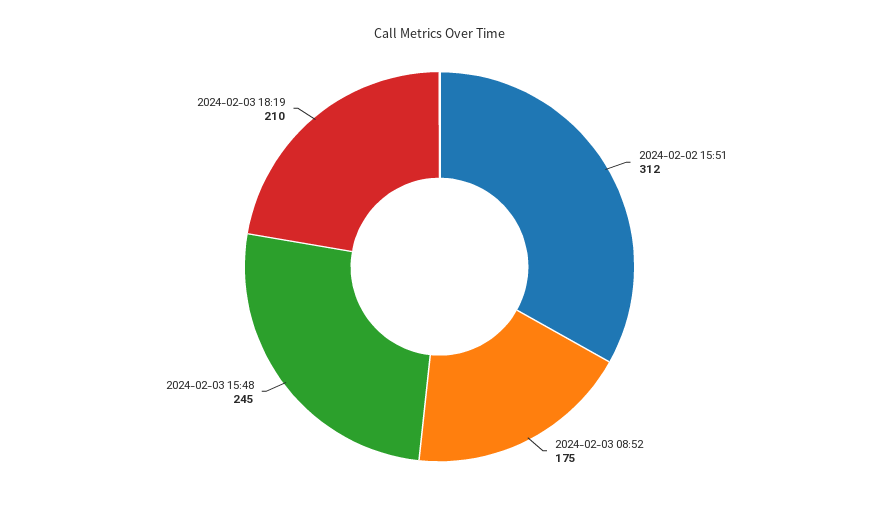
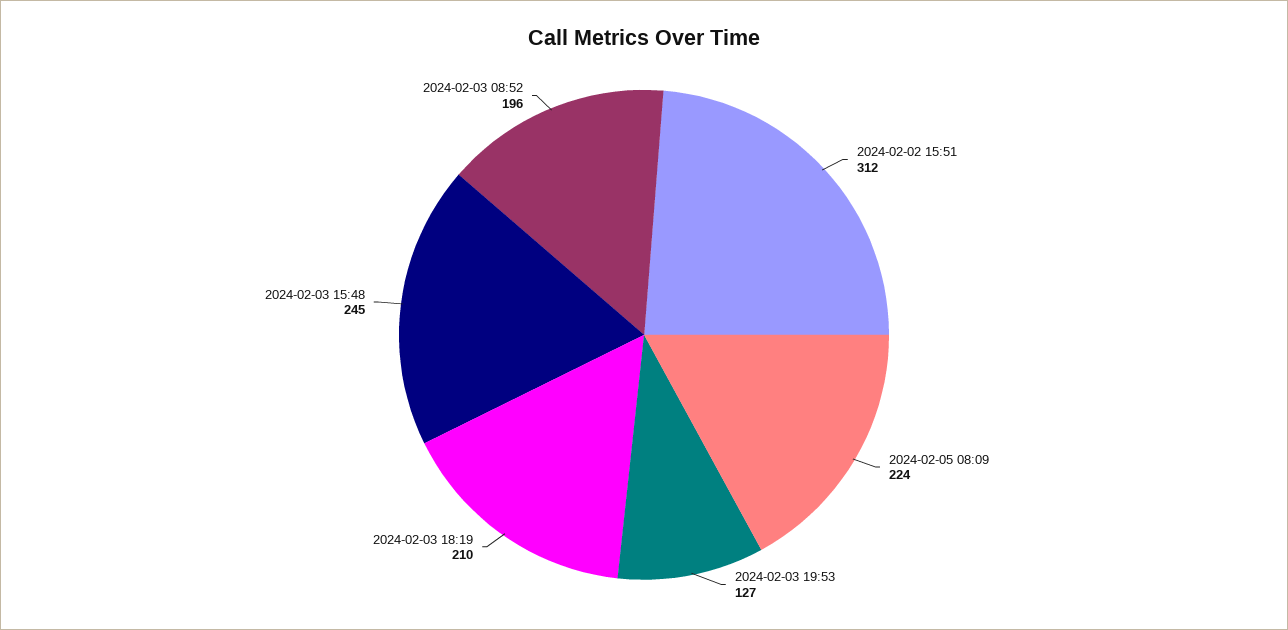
2024-02-03 08:52: 175 -> 196
2024-02-05 08:09: none -> 224
2024-02-03 19:53: none -> 127

